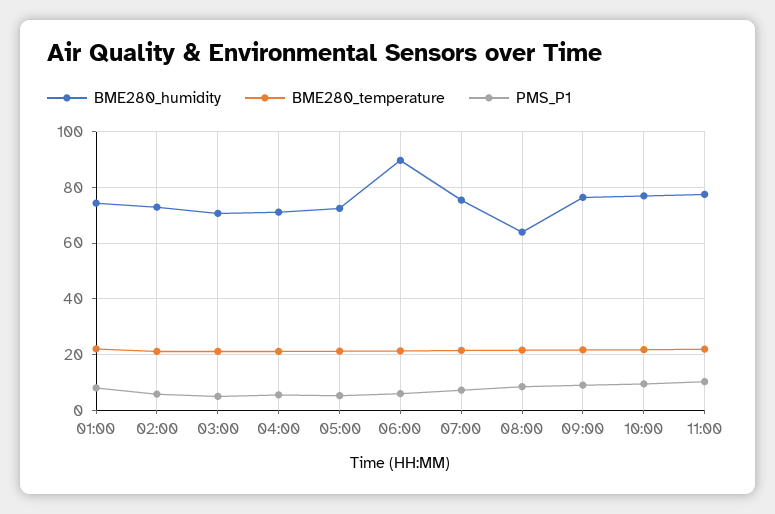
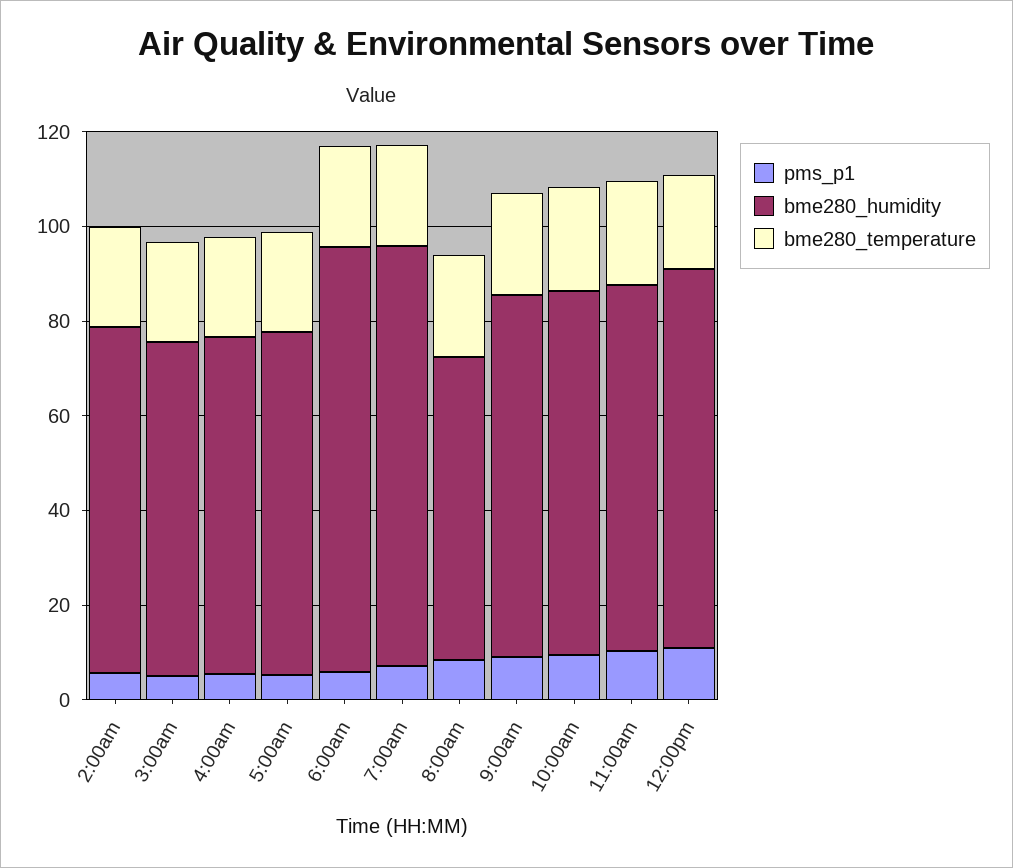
BME280_humidity, 01:00: 75 -> none
BME280_temperature, 01:00: 22.5 -> none
PMS_P1, 01:00: 7.5 -> none
BME280_humidity, 07:00: 75 -> 90
PMS_P1, 12:00pm: none -> 10
BME280_humidity, 12:00pm: none -> 80
BME280_temperature, 12:00pm: none -> 20

